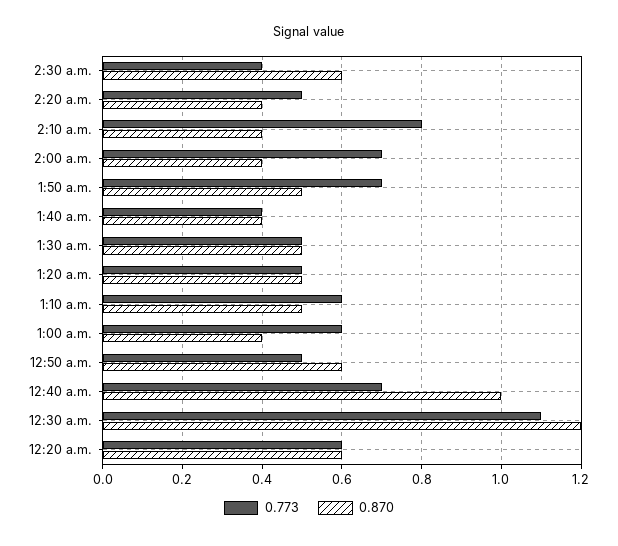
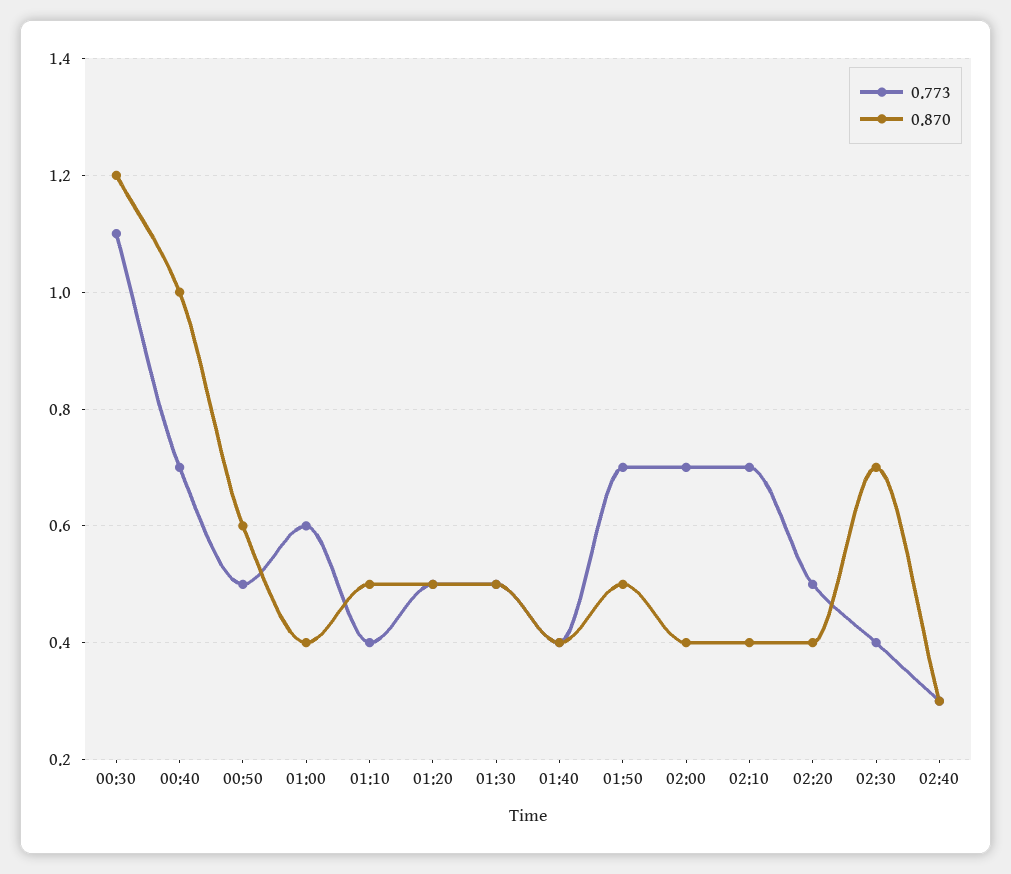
0.870, 2:30 a.m.: 0.6 -> 0.7
0.773, 2:10 a.m.: 0.8 -> 0.7
0.773, 1:10 a.m.: 0.6 -> 0.4
0.773, 12:20 a.m.: 0.6 -> none
0.870, 12:20 a.m.: 0.6 -> none
0.773, 02:40: none -> 0.3
0.870, 02:40: none -> 0.3

